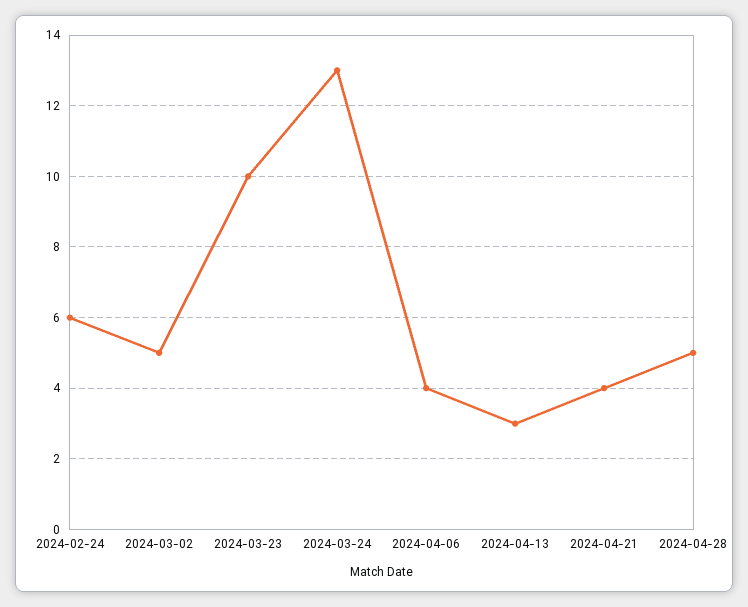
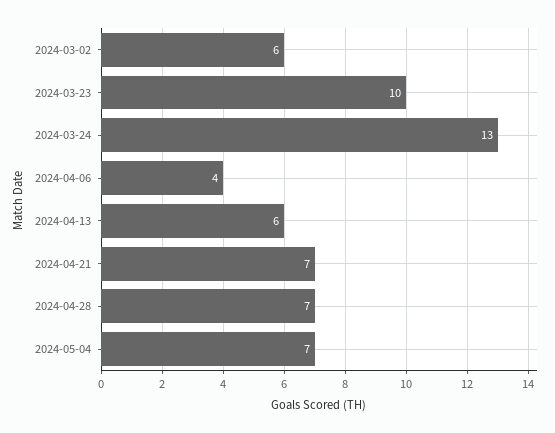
2024-02-24: 6 -> none
2024-03-02: 5 -> 6
2024-04-13: 3 -> 6
2024-04-21: 4 -> 7
2024-04-28: 5 -> 7
2024-05-04: none -> 7

